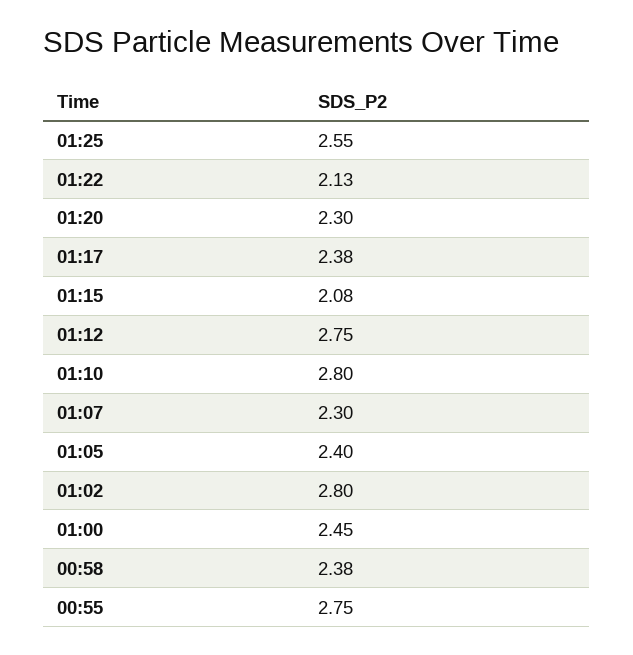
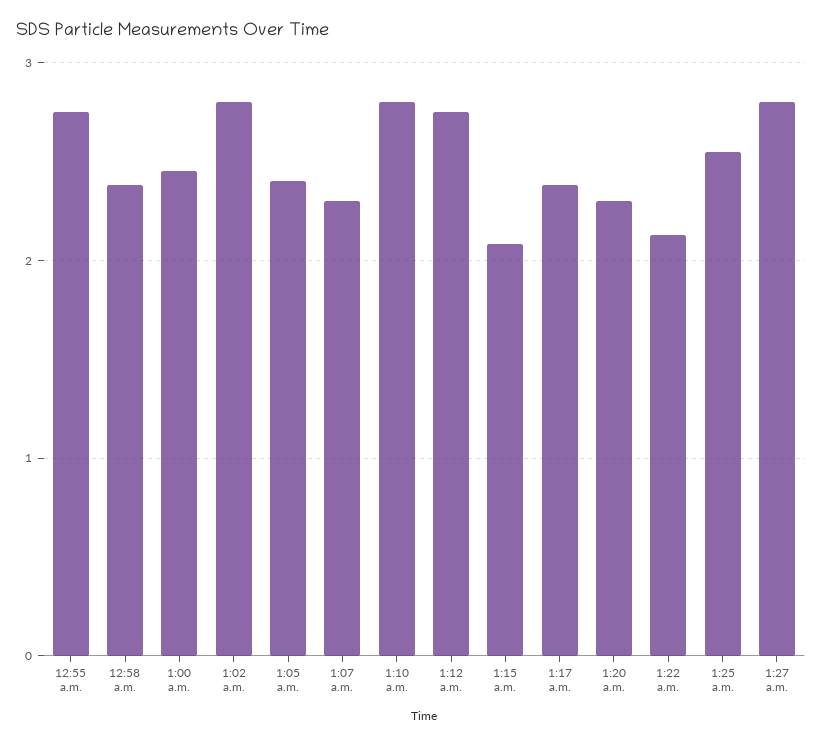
1:27 a.m.: none -> 2.8

